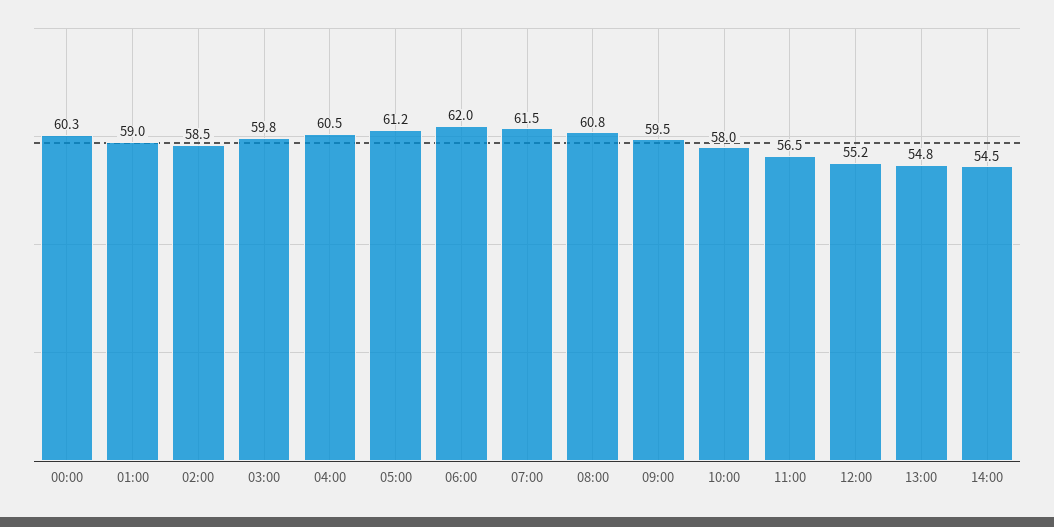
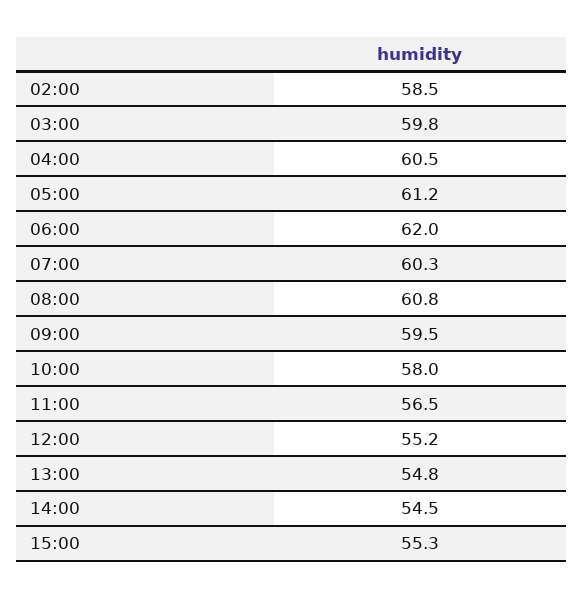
00:00: 60.3 -> none
01:00: 59 -> none
07:00: 61.5 -> 60.3
15:00: none -> 55.3

